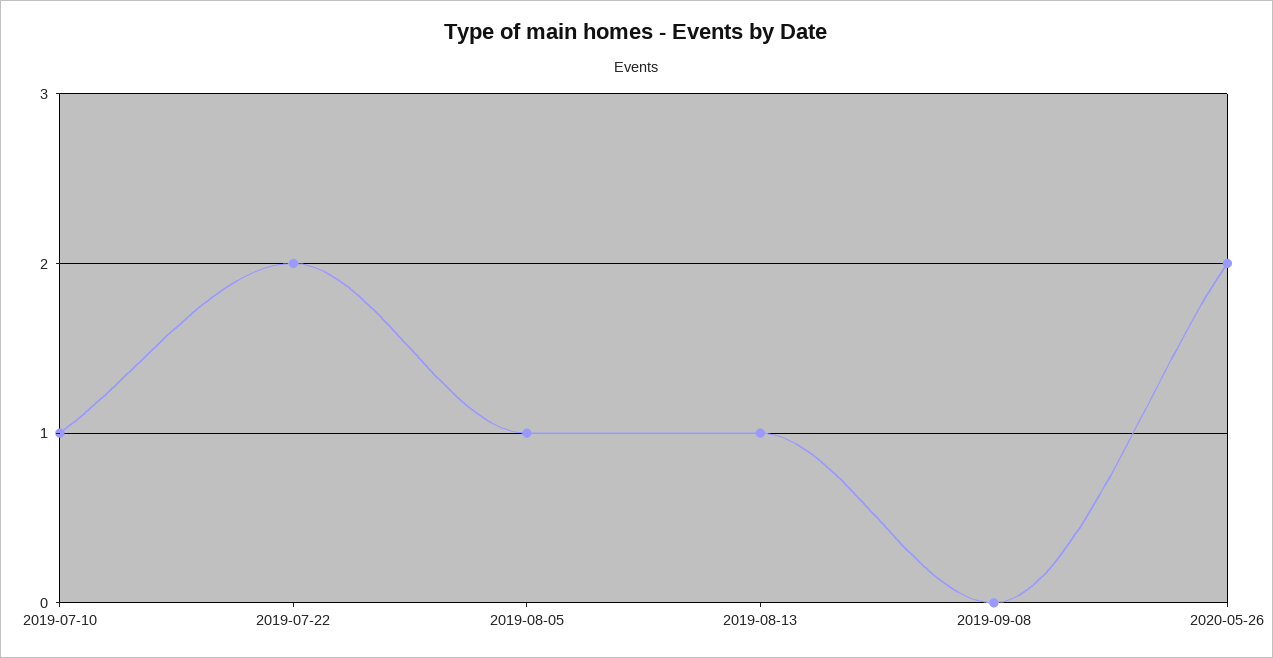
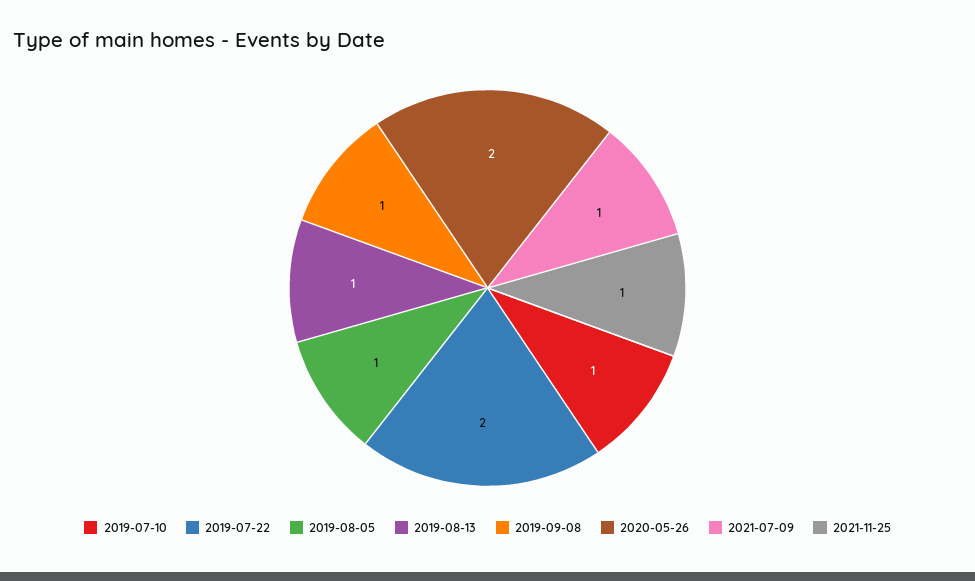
2019-09-08: 0 -> 1
2021-07-09: none -> 1
2021-11-25: none -> 1

